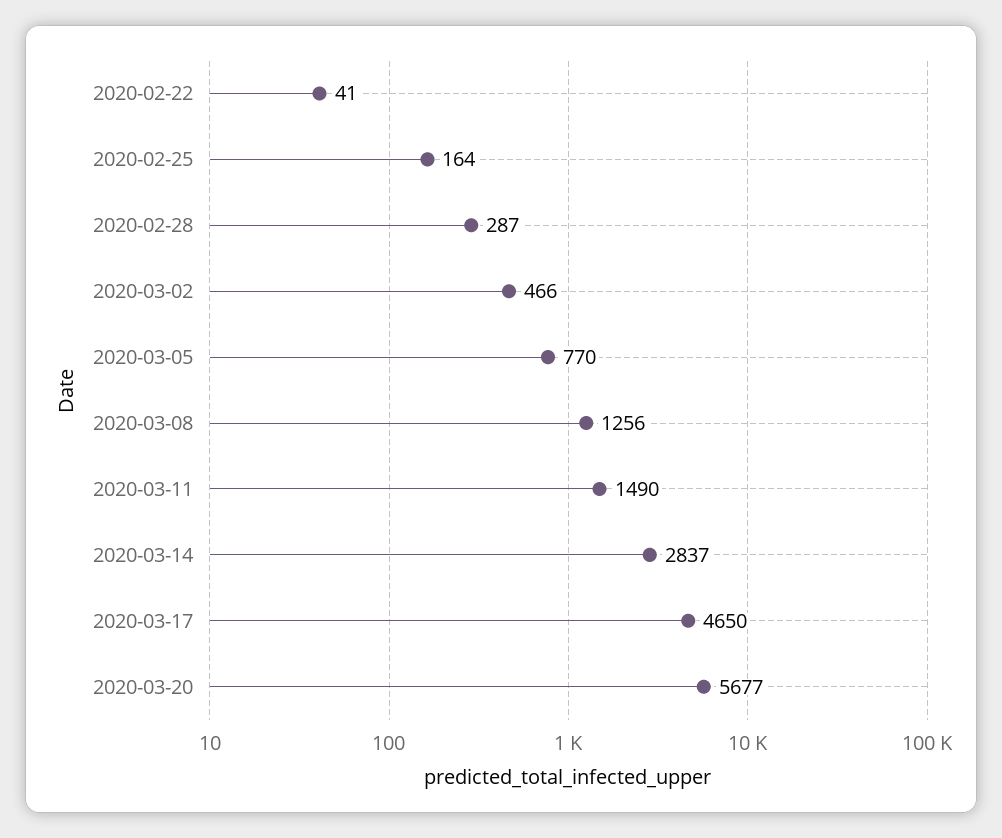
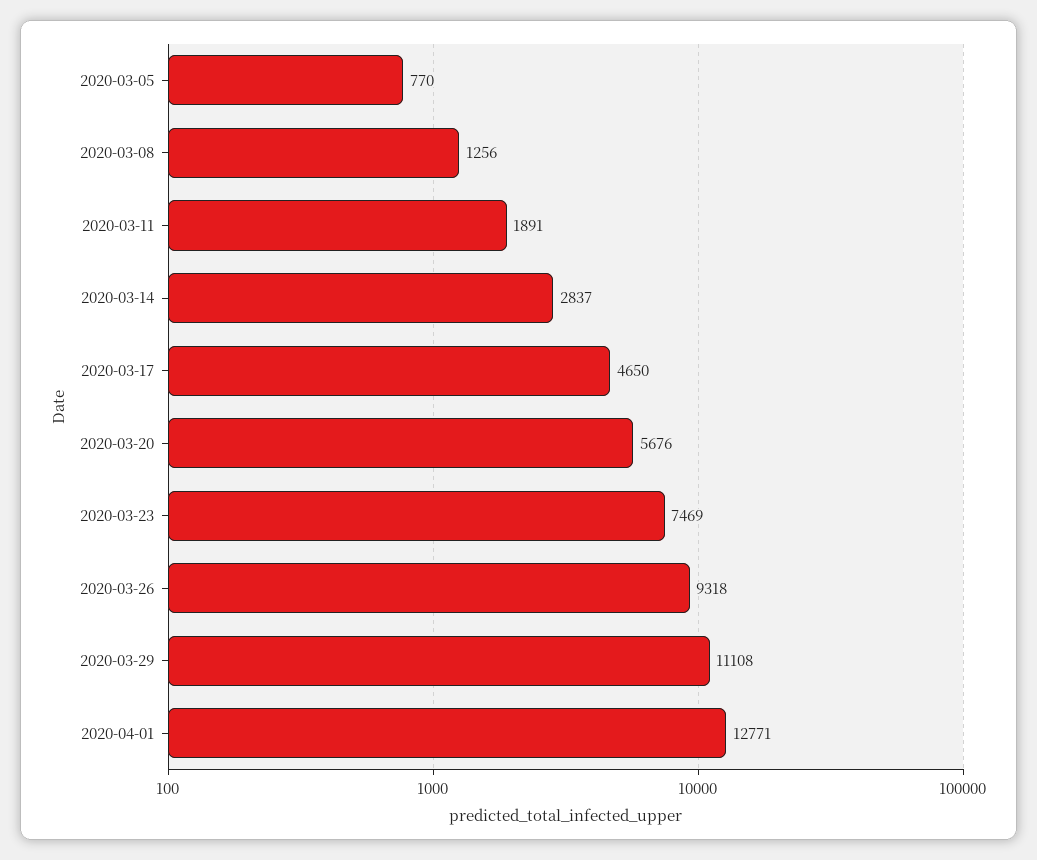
2020-02-22: 41 -> none
2020-02-25: 164 -> none
2020-02-28: 287 -> none
2020-03-02: 466 -> none
2020-03-11: 1490 -> 1891
2020-03-20: 5677 -> 5676
2020-03-23: none -> 7469
2020-03-26: none -> 9318
2020-03-29: none -> 11108
2020-04-01: none -> 12771

